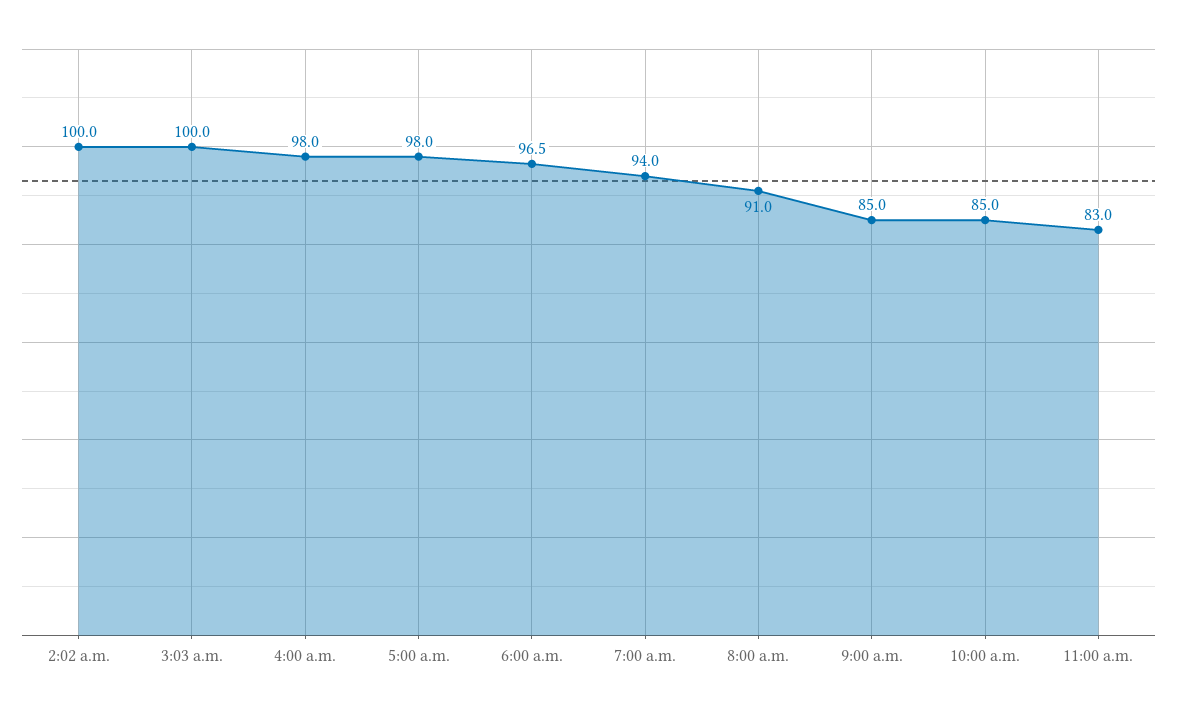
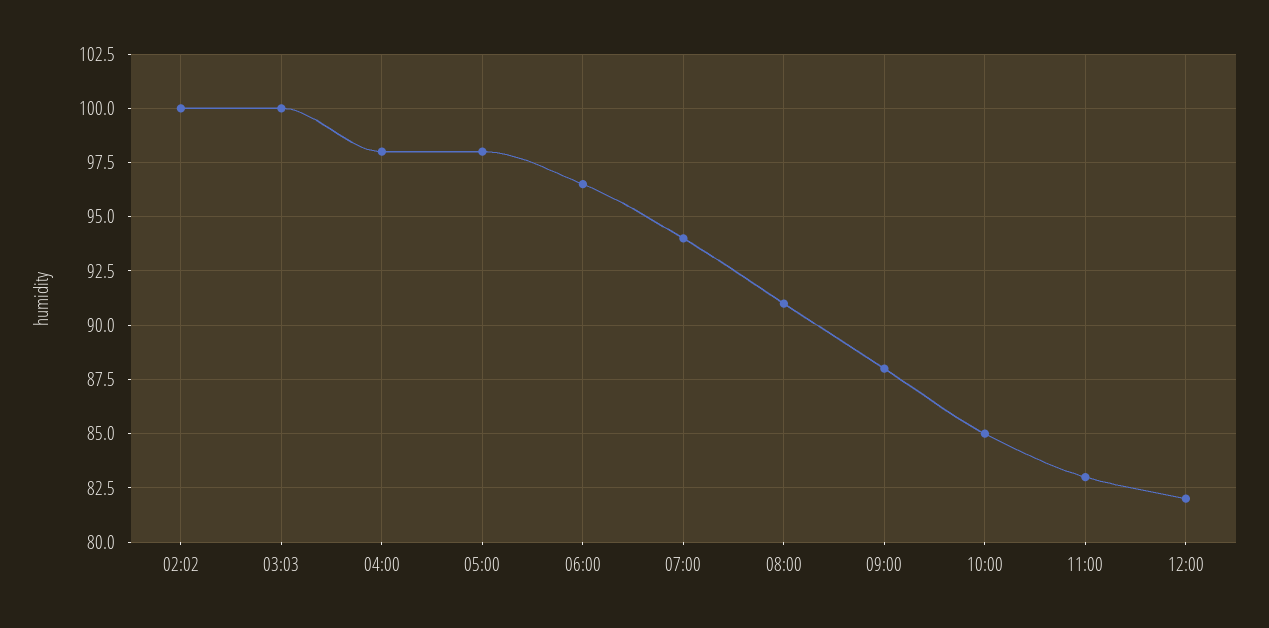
9:00 a.m.: 85 -> 88
12:00: none -> 82

